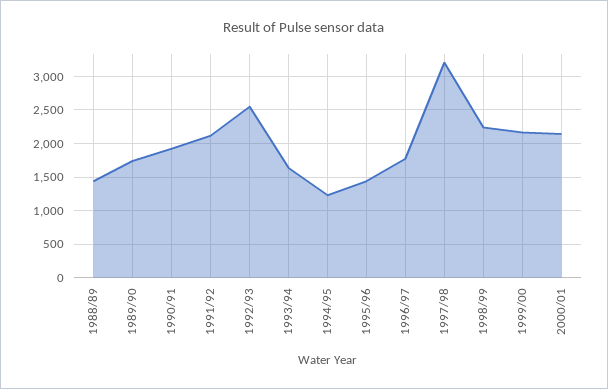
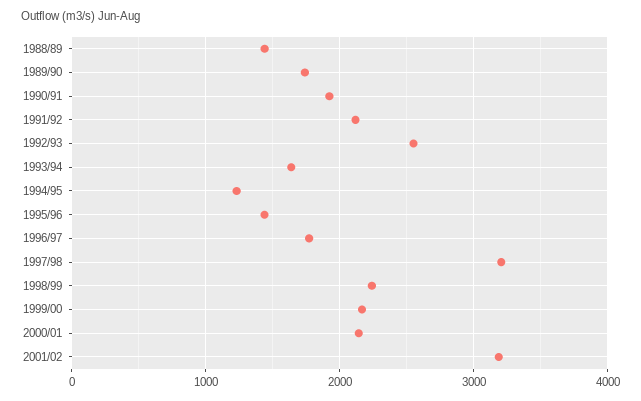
2001/02: none -> 3200

